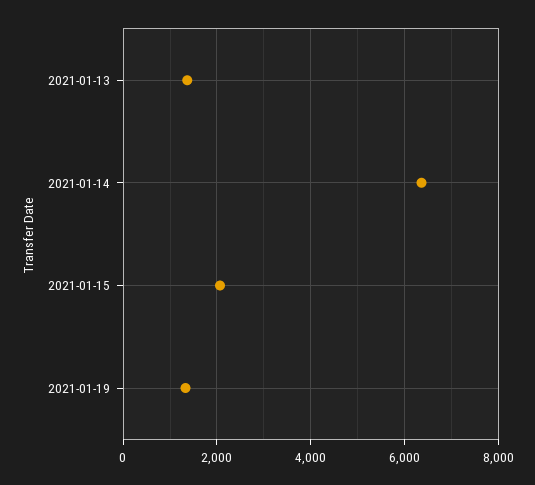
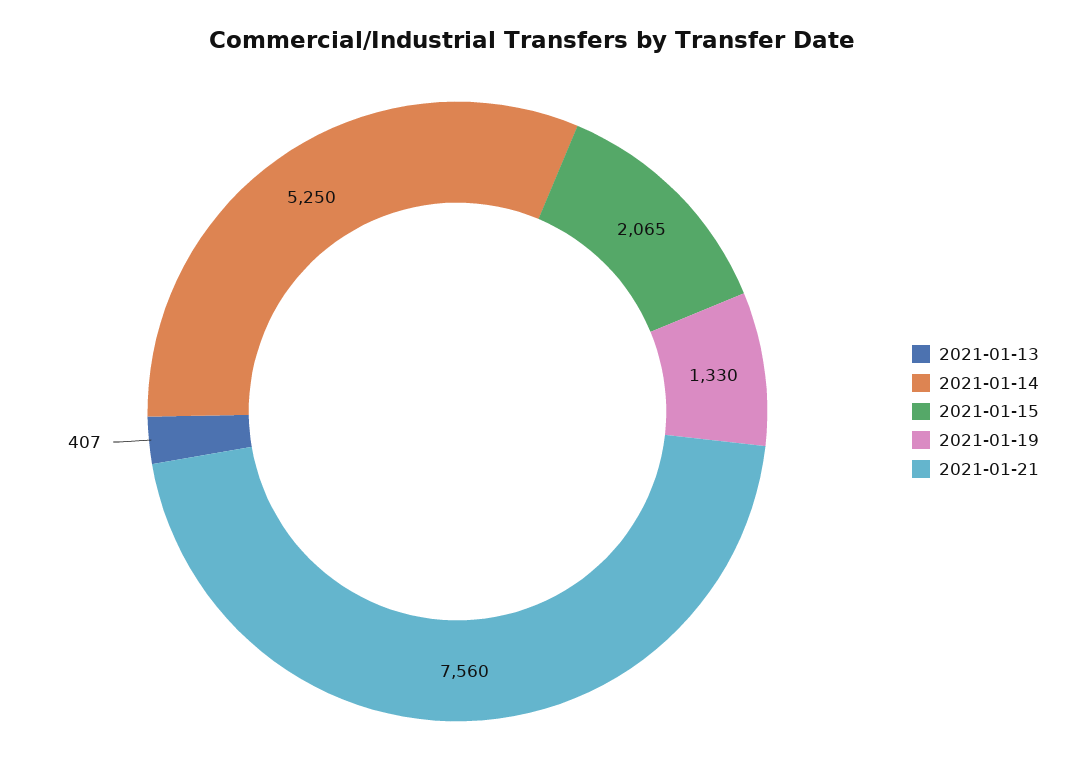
2021-01-13: 1400 -> 407
2021-01-14: 6400 -> 5250
2021-01-21: none -> 7560

